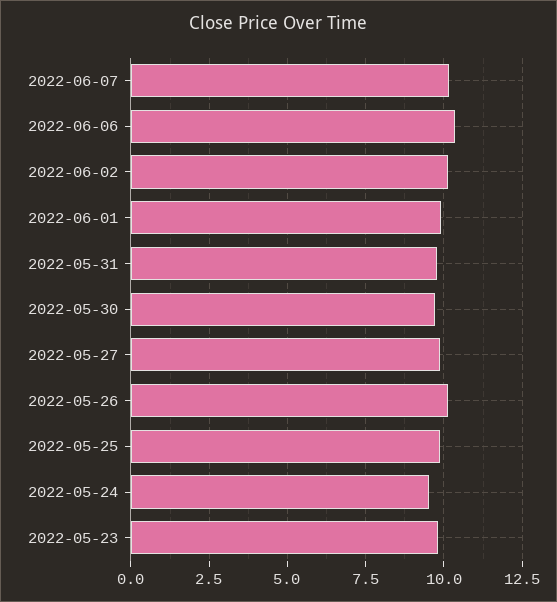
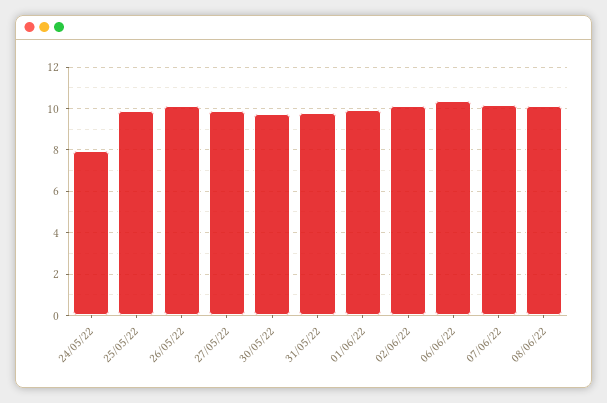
2022-05-24: 9.5 -> 8
2022-05-23: 9.75 -> none
08/06/22: none -> 10

